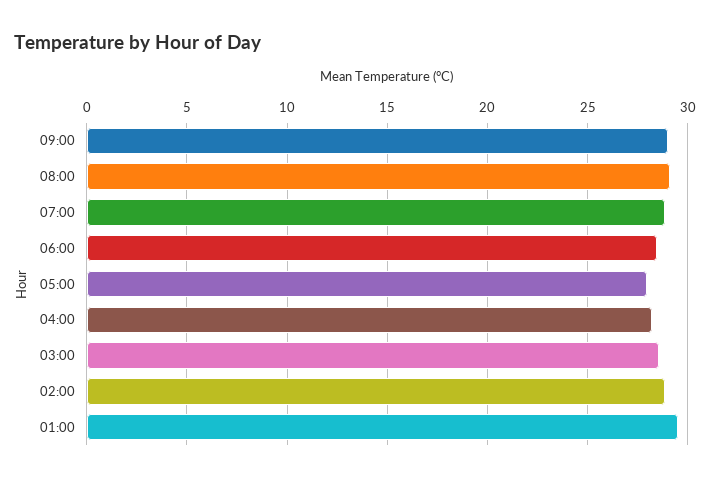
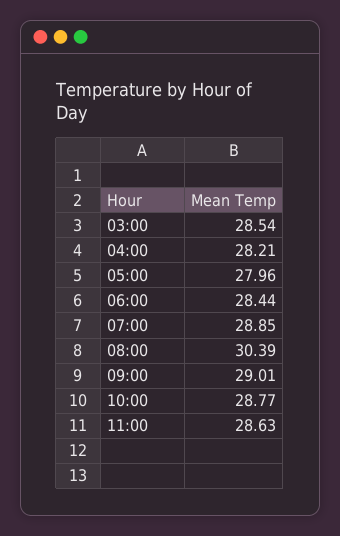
08:00: 29 -> 30.39
02:00: 29 -> none
01:00: 29.5 -> none
10:00: none -> 28.77
11:00: none -> 28.63

